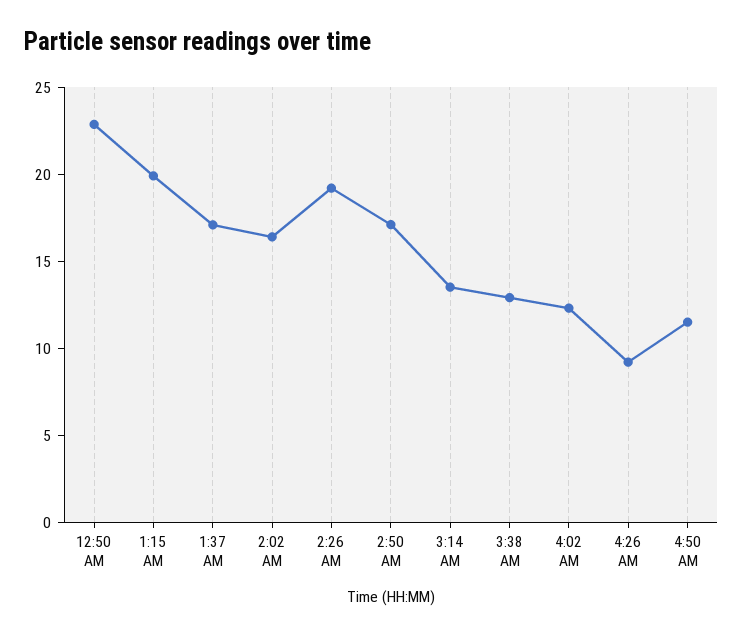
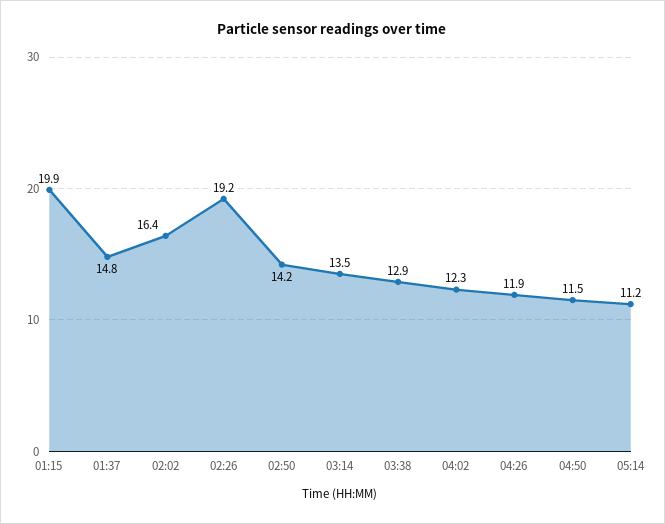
12:50 AM: 23 -> none
1:37 AM: 17 -> 14.8
2:50 AM: 17 -> 14.2
4:26 AM: 9 -> 11.9
05:14: none -> 11.2

